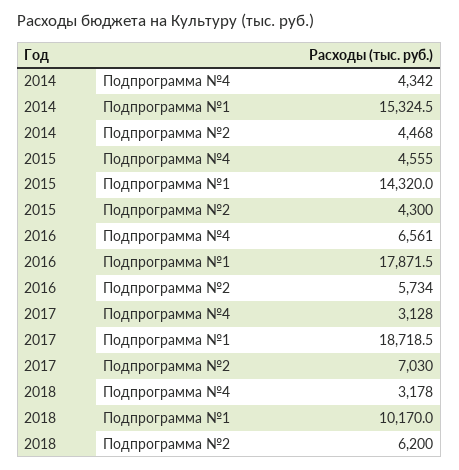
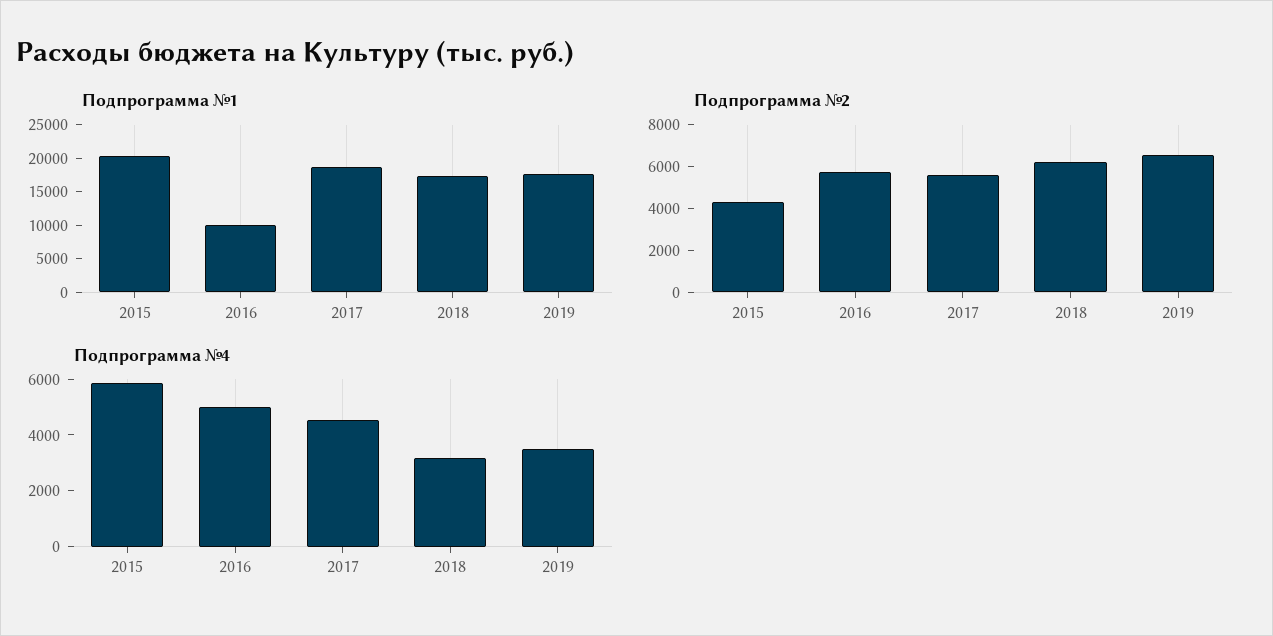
Подпрограмма №4, 2014: 4342 -> none
Подпрограмма №1, 2014: 15324.5 -> none
Подпрограмма №2, 2014: 4468 -> none
Подпрограмма №4, 2015: 4555 -> 6000
Подпрограмма №1, 2015: 14320 -> 20000
Подпрограмма №4, 2016: 6561 -> 5000
Подпрограмма №1, 2016: 17871.5 -> 10000
Подпрограмма №4, 2017: 3128 -> 4500
Подпрограмма №2, 2017: 7030 -> 5500
Подпрограмма №1, 2018: 10170 -> 17500
Подпрограмма №1, 2019: none -> 17500
Подпрограмма №2, 2019: none -> 6500
Подпрограмма №4, 2019: none -> 3500

